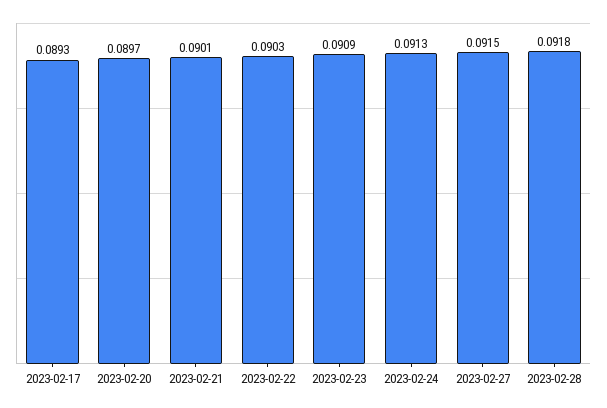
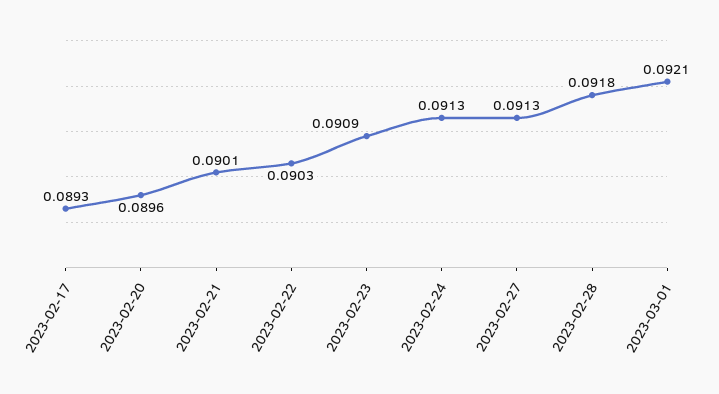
2023-02-20: 0.0897 -> 0.0896
2023-02-27: 0.0915 -> 0.0913
2023-03-01: none -> 0.0921

